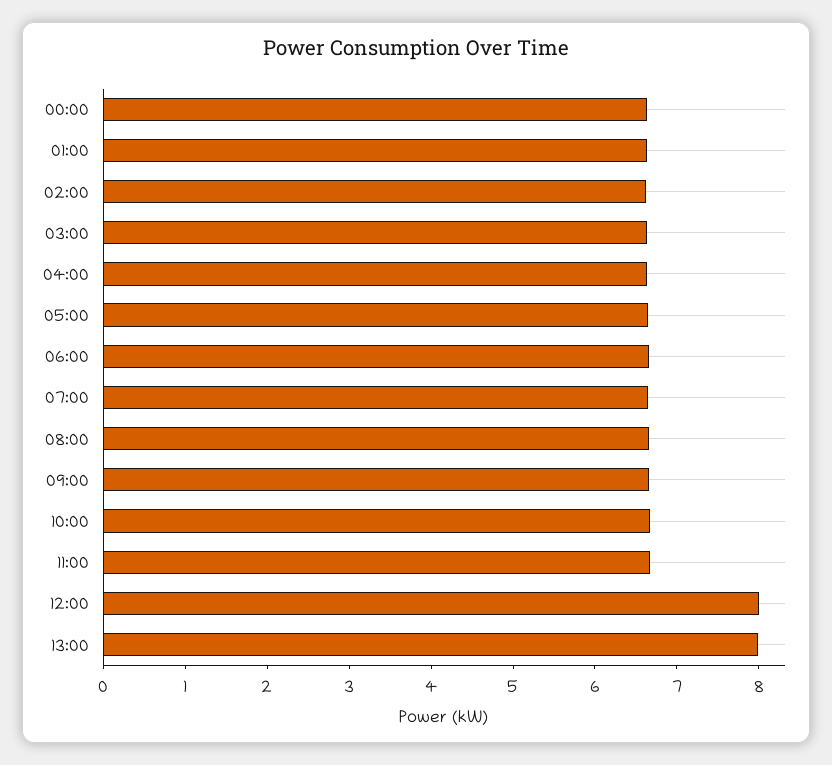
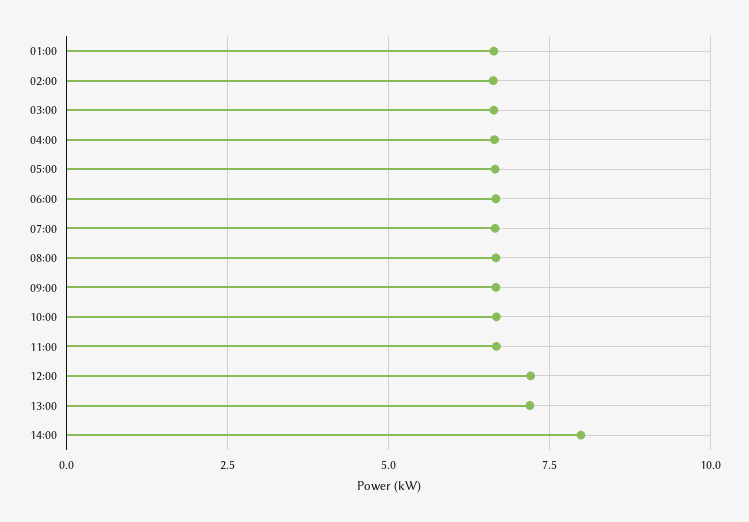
00:00: 6.6 -> none
12:00: 8 -> 7.25
13:00: 8 -> 7.25
14:00: none -> 8

